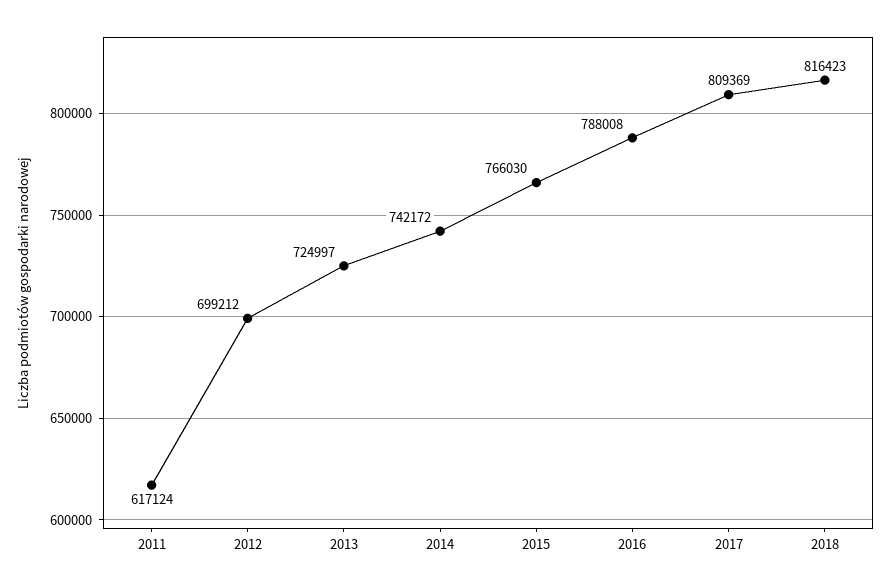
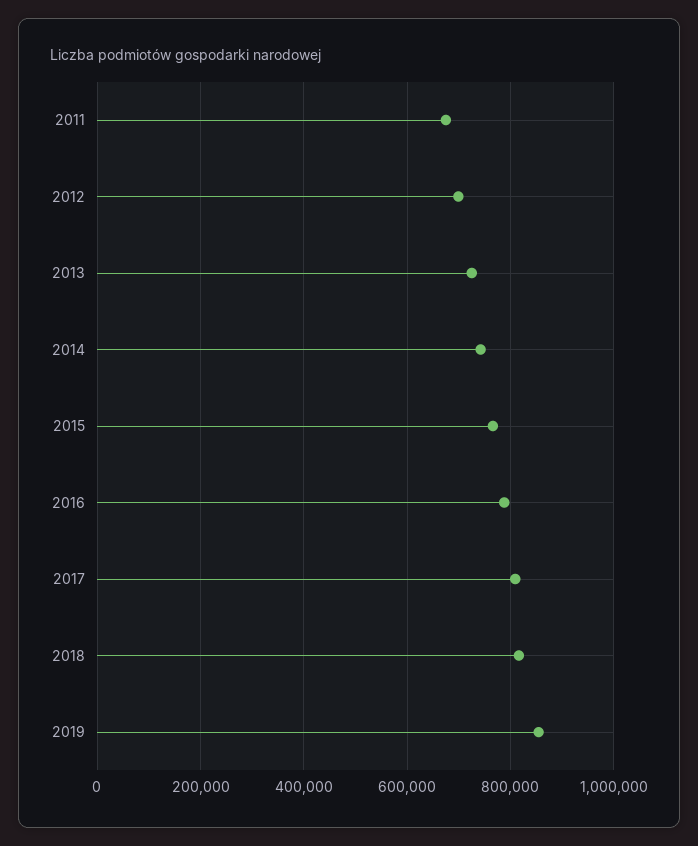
2011: 617124 -> 680000
2019: none -> 860000

